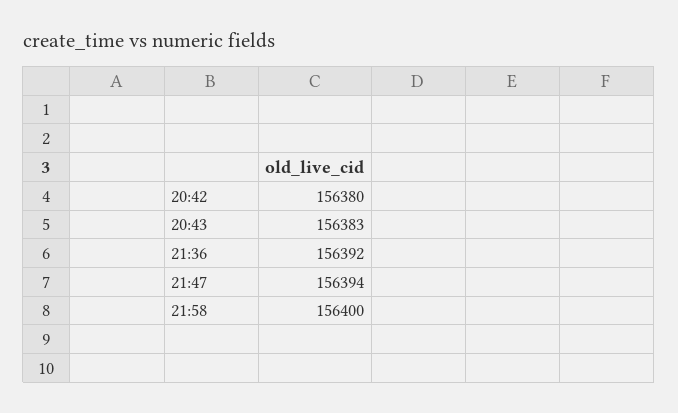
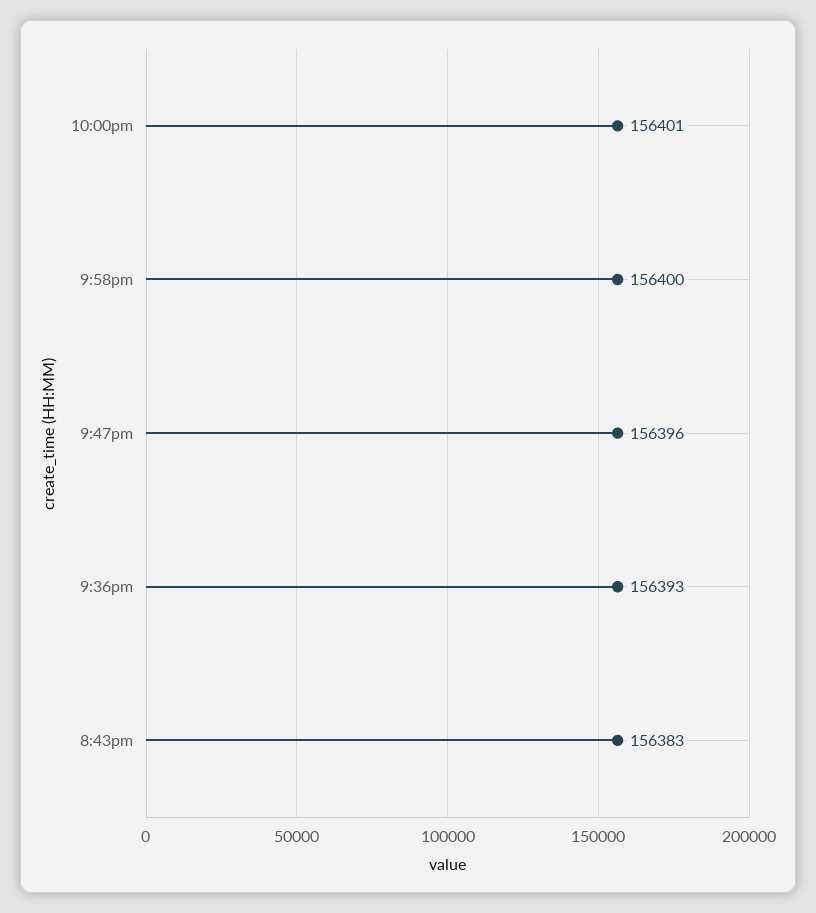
20:42: 156380 -> none
21:36: 156392 -> 156393
21:47: 156394 -> 156396
10:00pm: none -> 156401

